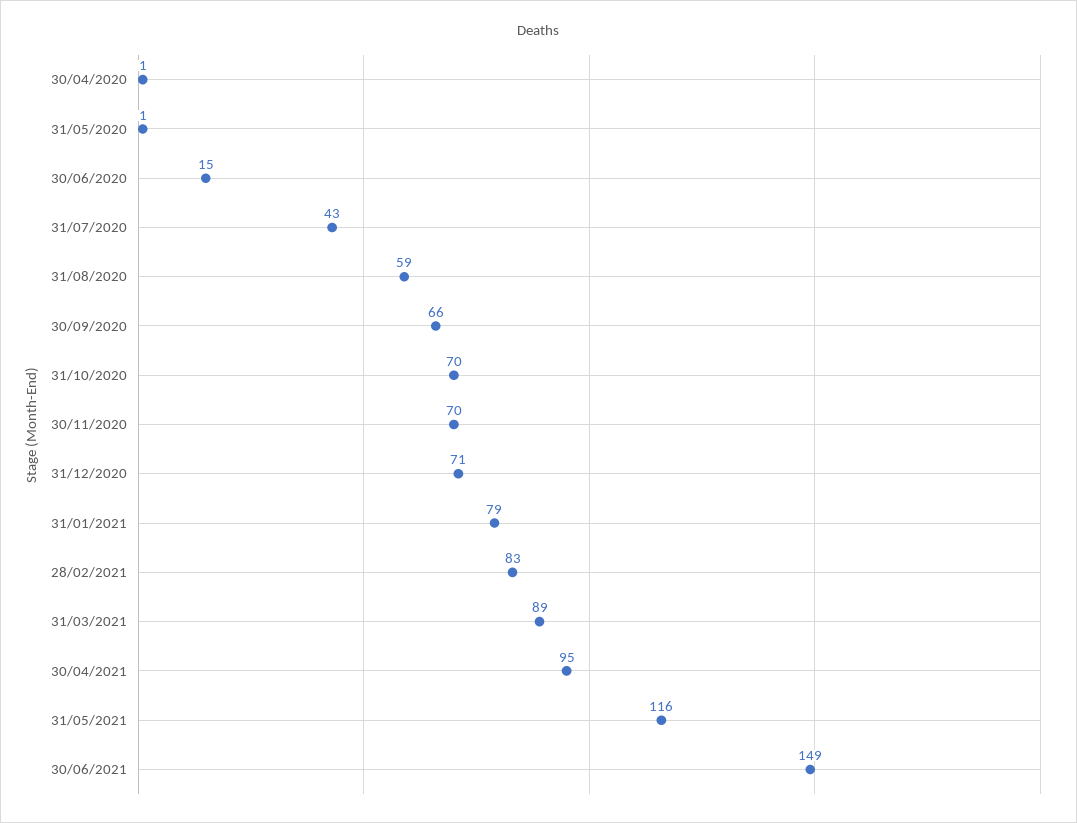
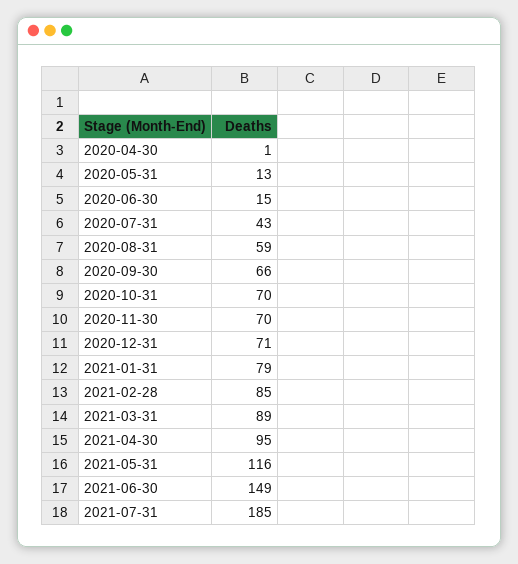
31/05/2020: 1 -> 13
28/02/2021: 83 -> 85
2021-07-31: none -> 185

